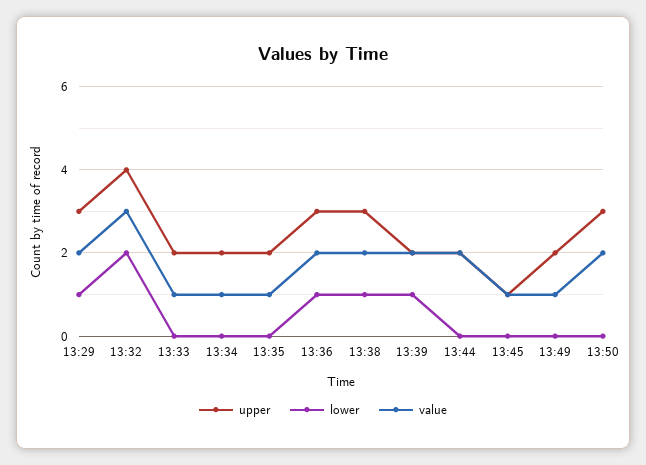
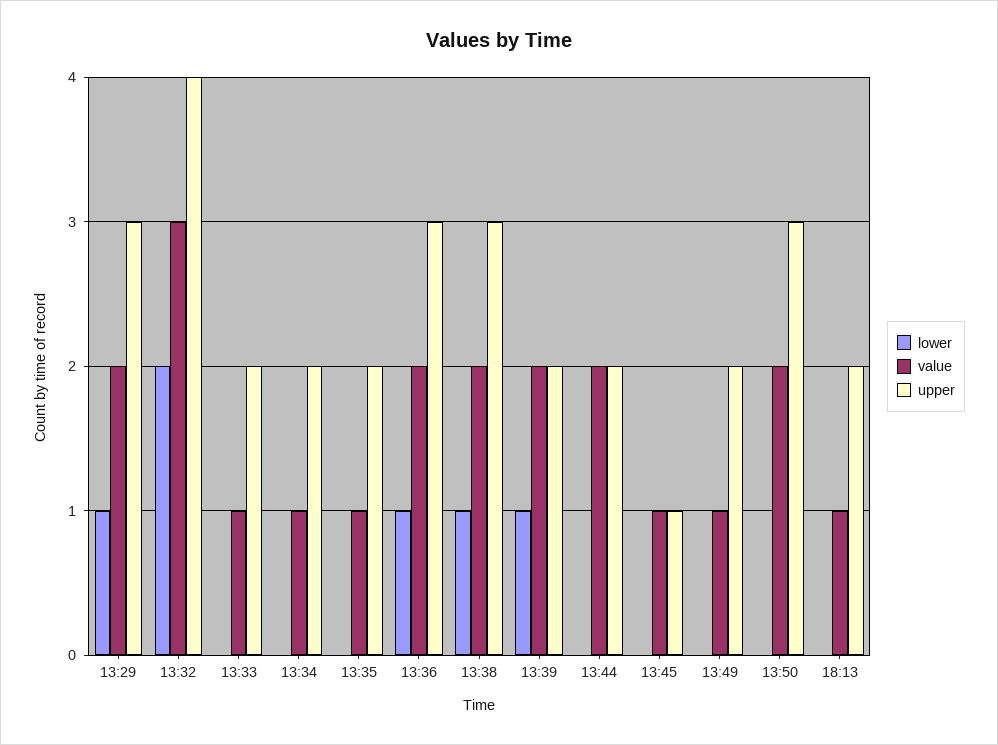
lower, 18:13: none -> 0
value, 18:13: none -> 1
upper, 18:13: none -> 2

